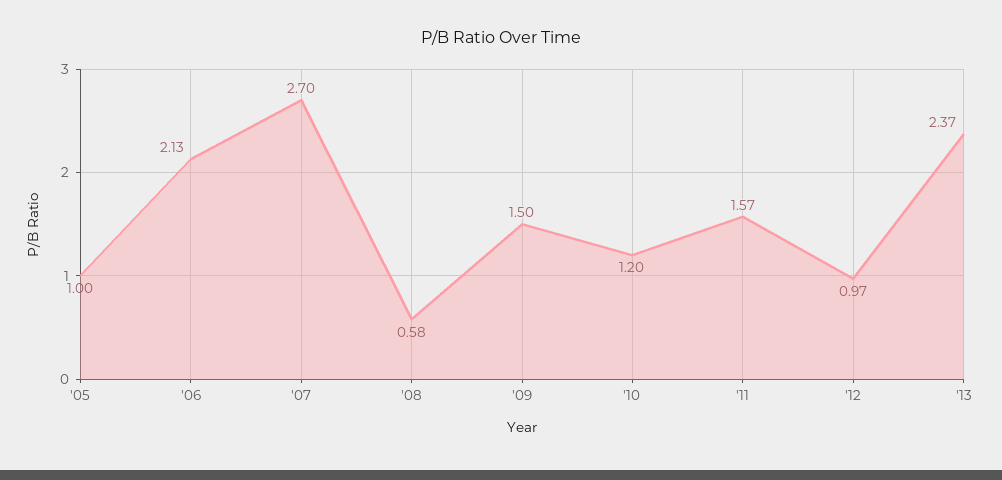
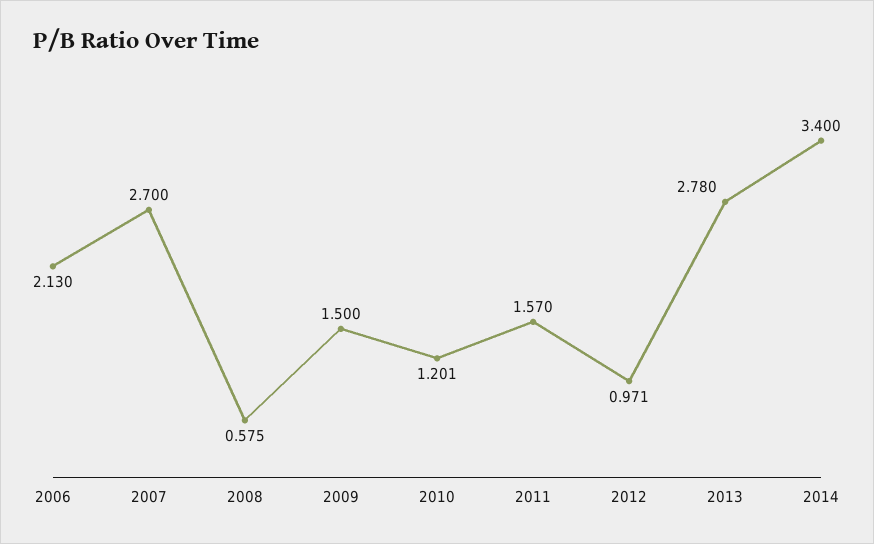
'05: 1 -> none
'13: 2.37 -> 2.78
2014: none -> 3.4

